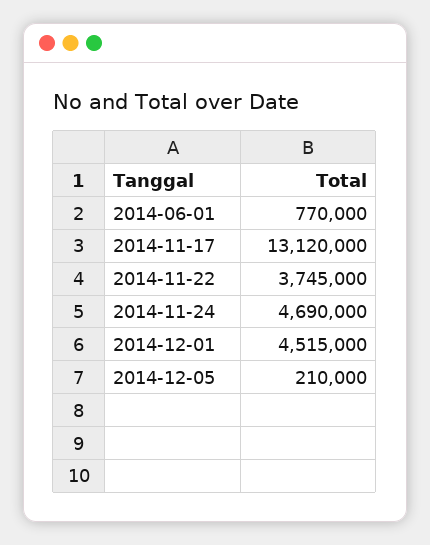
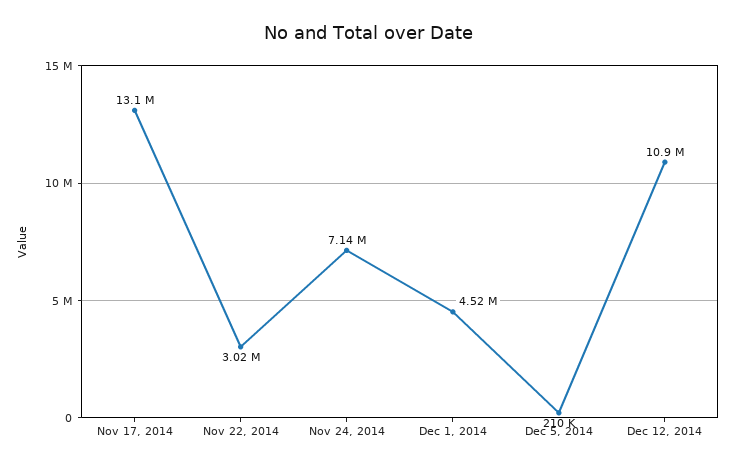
2014-06-01: 770000 -> none
2014-11-22: 3745000 -> 3020000
2014-11-24: 4690000 -> 7140000
Dec 12, 2014: none -> 10900000

